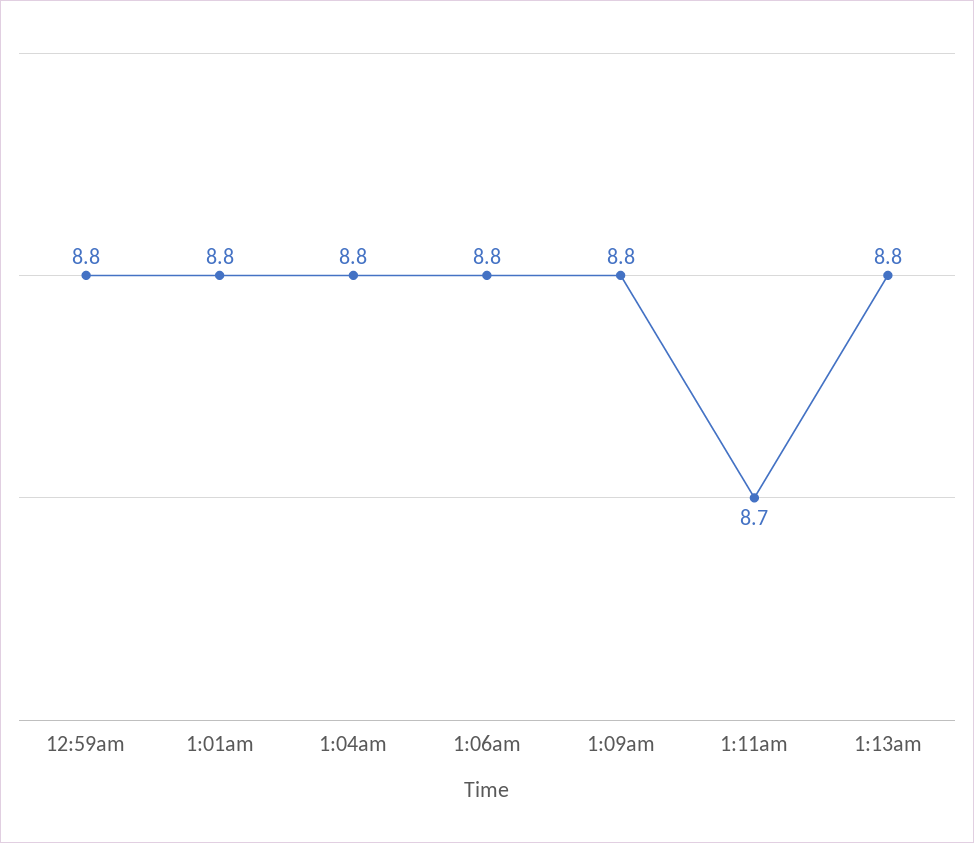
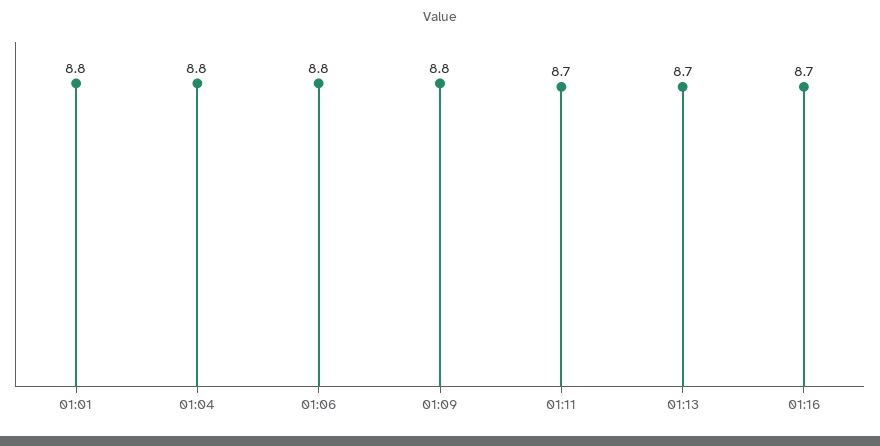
12:59am: 8.8 -> none
1:13am: 8.8 -> 8.7
01:16: none -> 8.7

